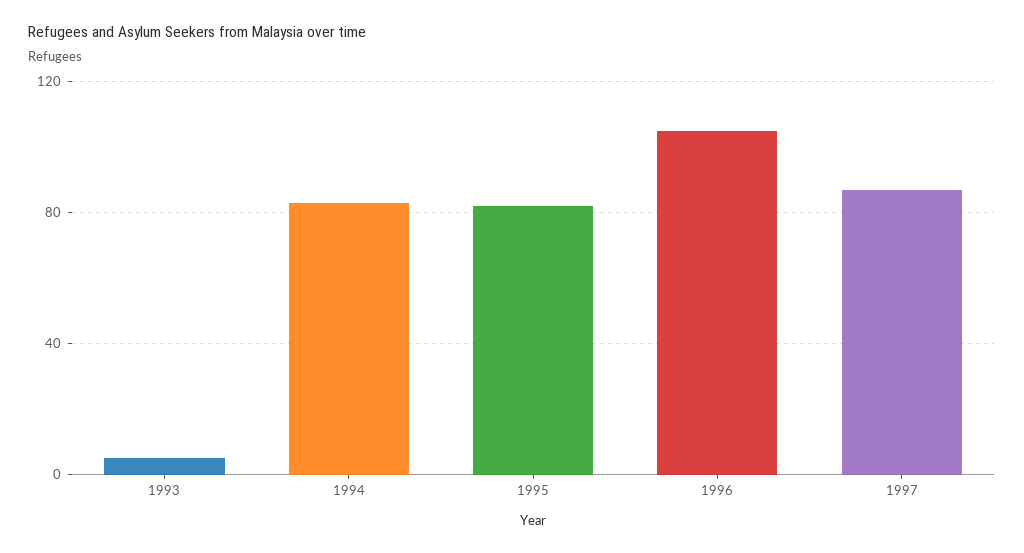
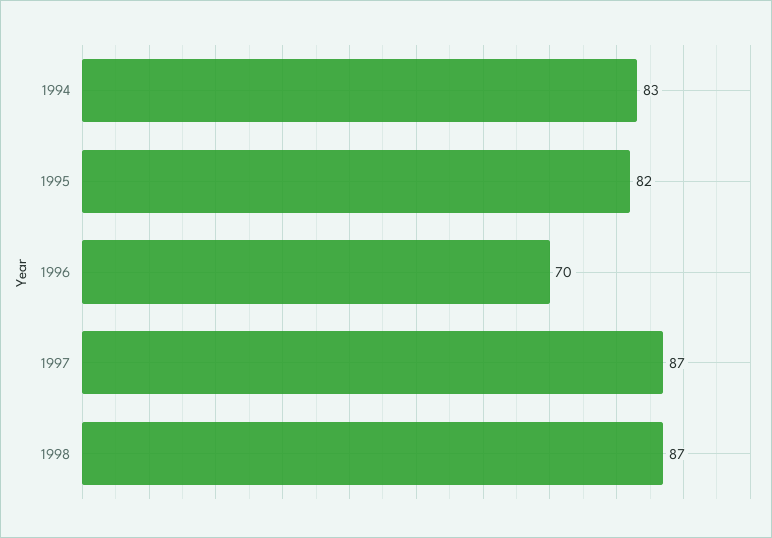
1993: 5 -> none
1996: 105 -> 70
1998: none -> 87

